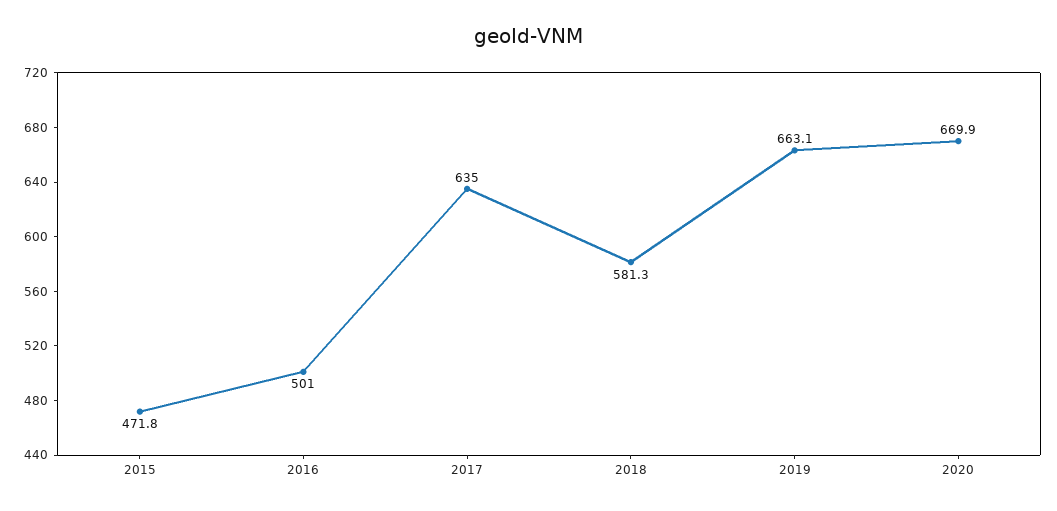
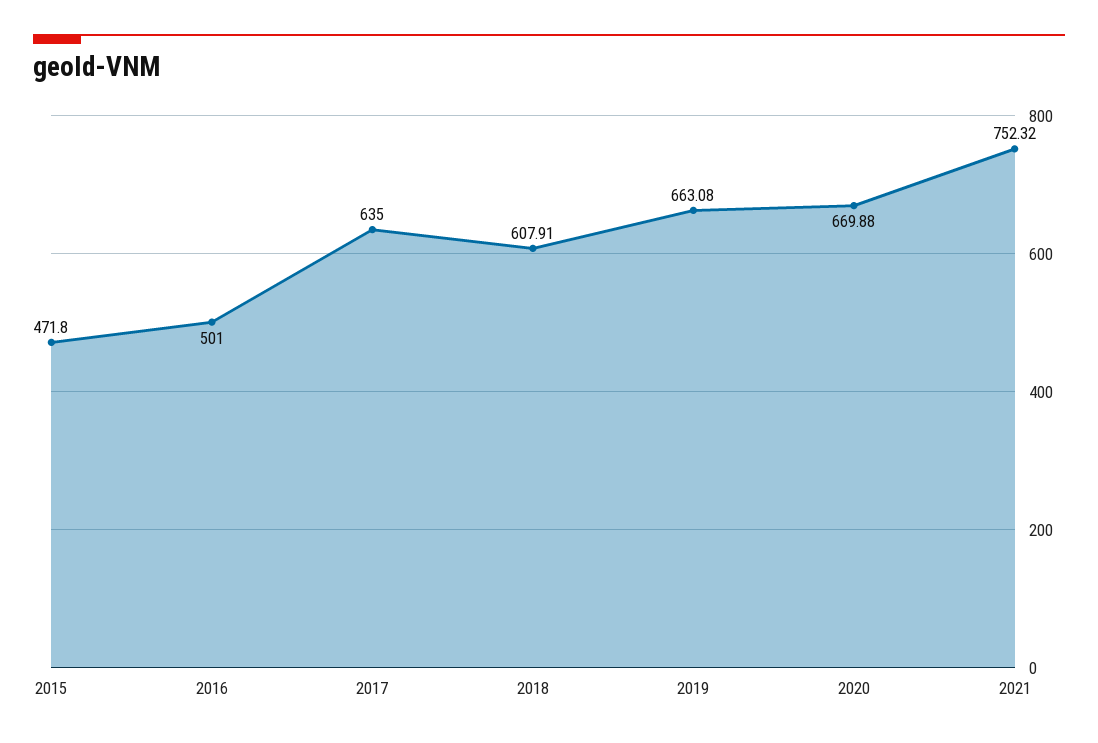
2018: 581.3 -> 607.91
2021: none -> 752.32

